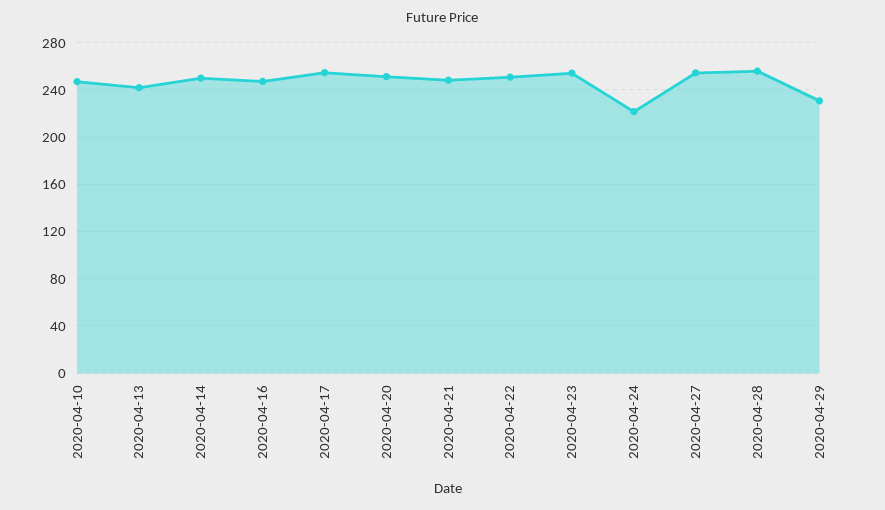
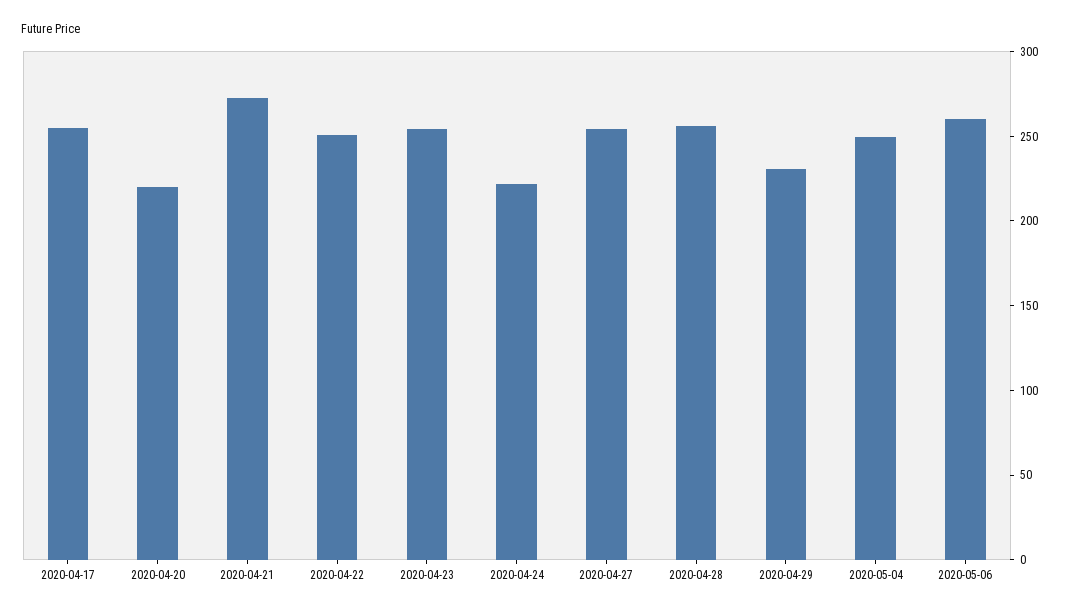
2020-04-10: 250 -> none
2020-04-13: 240 -> none
2020-04-14: 250 -> none
2020-04-16: 250 -> none
2020-04-20: 250 -> 220
2020-04-21: 250 -> 270
2020-05-04: none -> 250
2020-05-06: none -> 260

